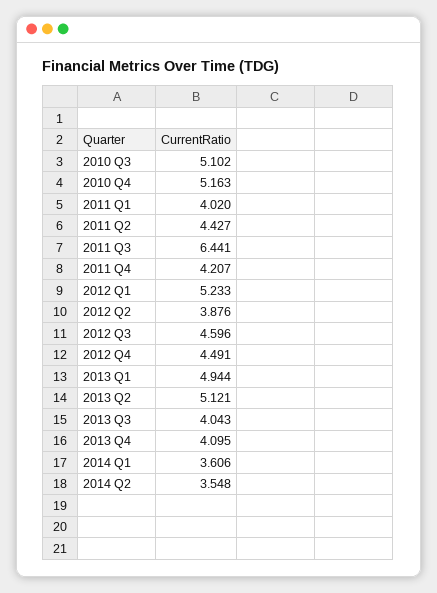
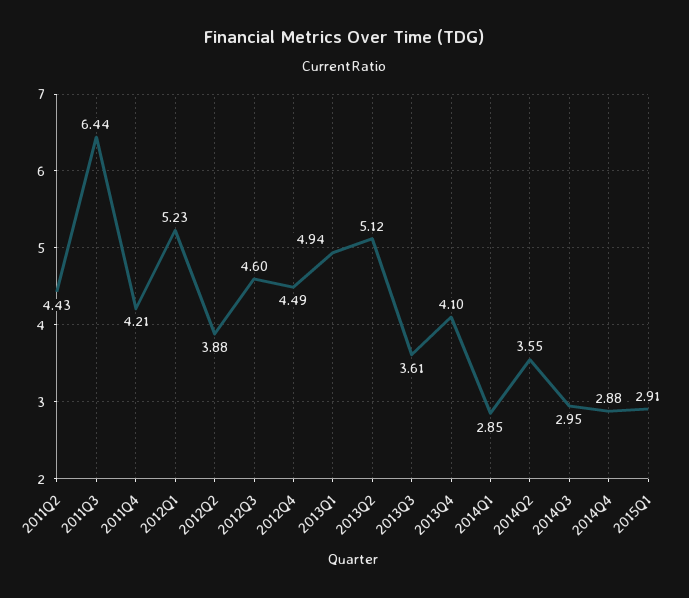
2010 Q3: 5.102 -> none
2010 Q4: 5.163 -> none
2011 Q1: 4.02 -> none
2013 Q3: 4.043 -> 3.61
2014 Q1: 3.606 -> 2.85
2014Q3: none -> 2.95
2014Q4: none -> 2.88
2015Q1: none -> 2.91

